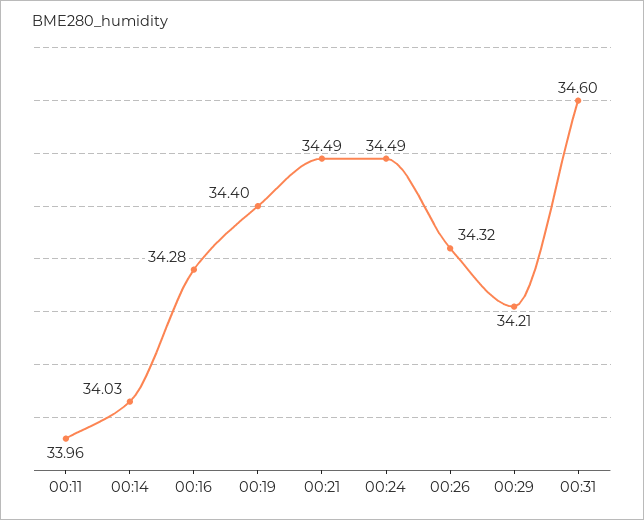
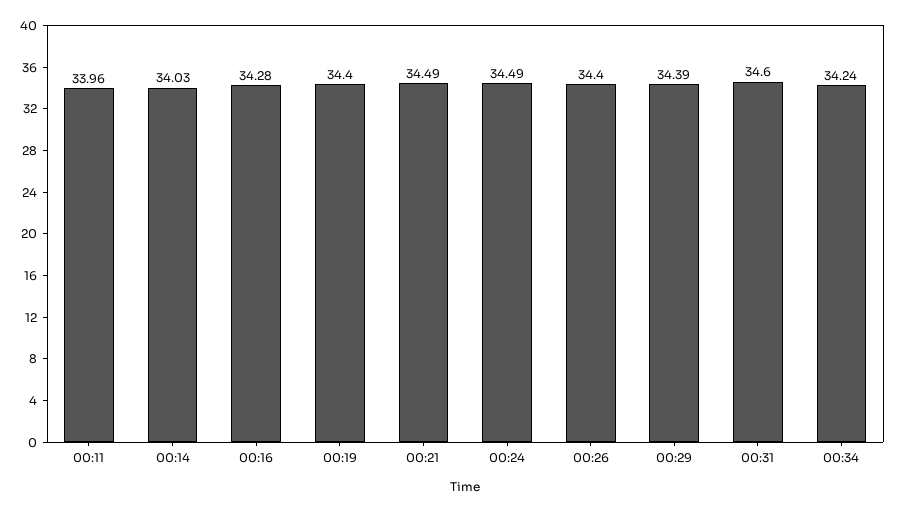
00:26: 34.32 -> 34.4
00:29: 34.21 -> 34.39
00:34: none -> 34.24

